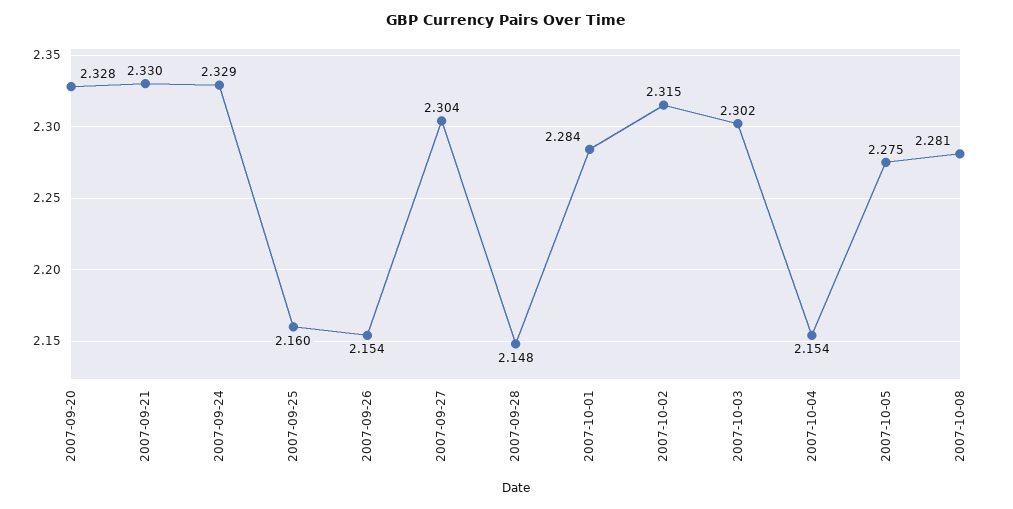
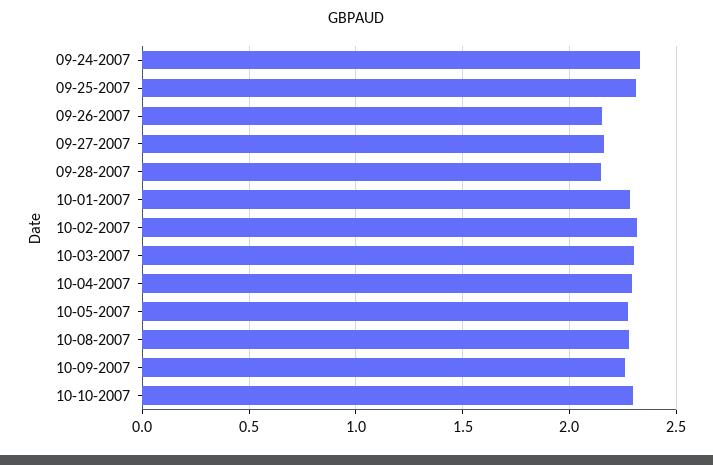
2007-09-20: 2.328 -> none
2007-09-21: 2.33 -> none
2007-09-25: 2.16 -> 2.3
2007-09-27: 2.304 -> 2.15
2007-10-04: 2.154 -> 2.3
10-09-2007: none -> 2.25
10-10-2007: none -> 2.3

